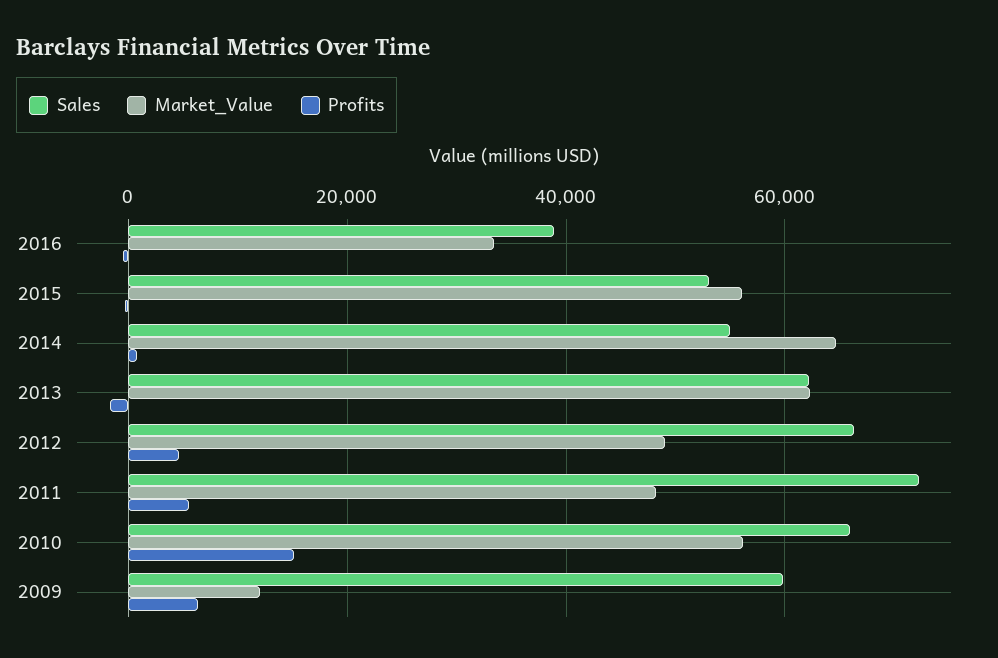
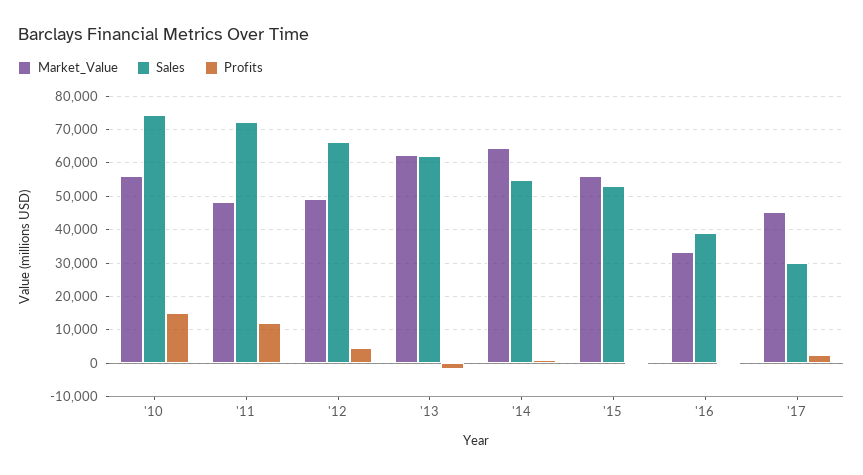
Profits, 2011: 6000 -> 12000
Sales, 2010: 66000 -> 74000
Sales, 2009: 60000 -> none
Market_Value, 2009: 12000 -> none
Profits, 2009: 6000 -> none
Market_Value, '17: none -> 46000
Sales, '17: none -> 30000
Profits, '17: none -> 2000

